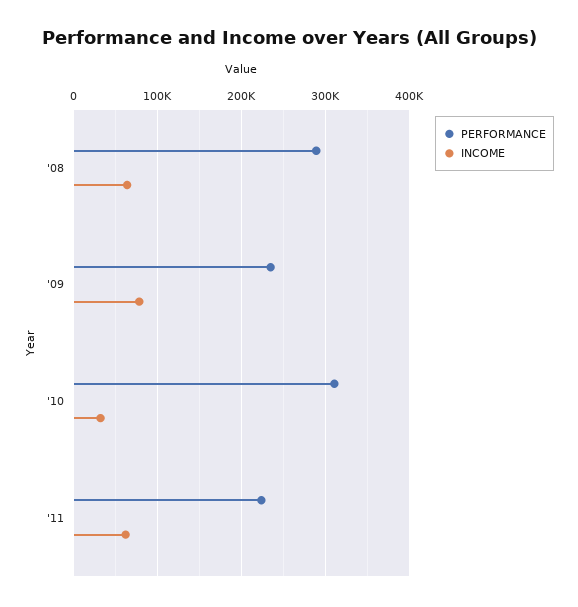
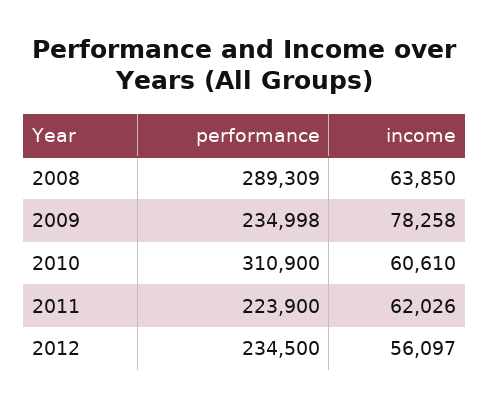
INCOME, '10: 30000 -> 60610
PERFORMANCE, 2012: none -> 234500
INCOME, 2012: none -> 56097

